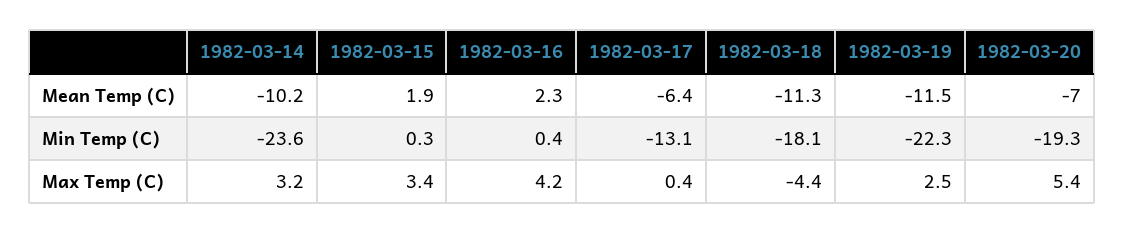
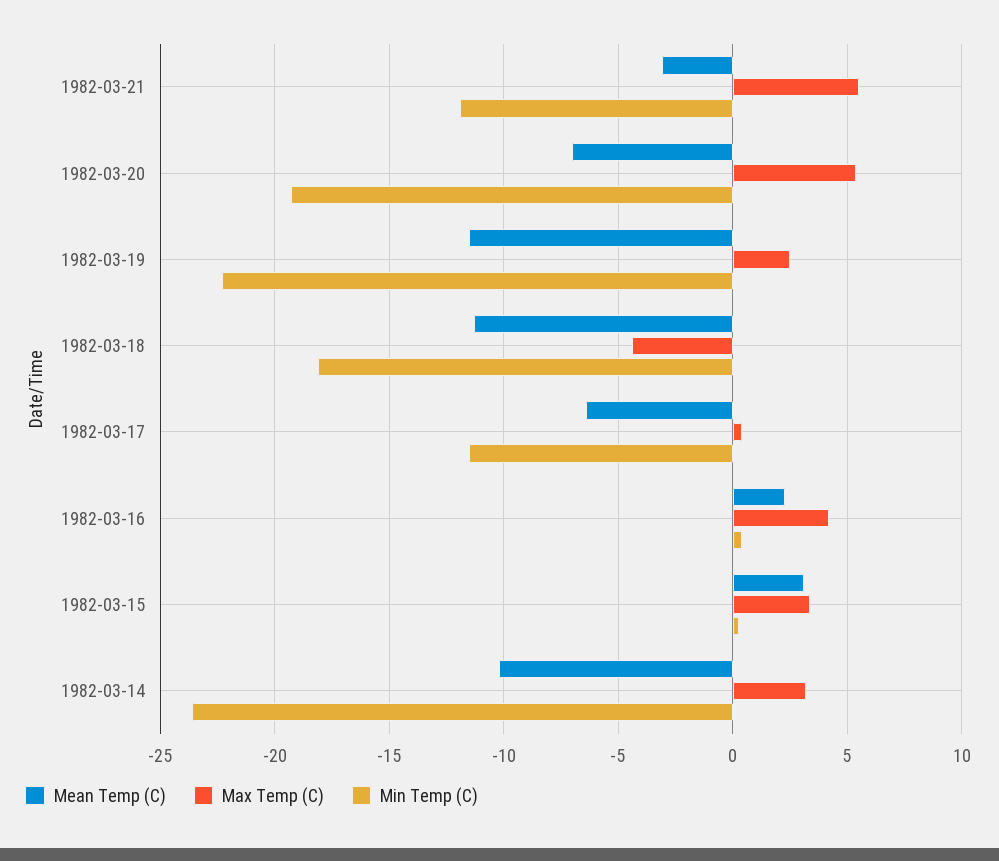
Mean Temp (C), 1982-03-15: 1.9 -> 3
Min Temp (C), 1982-03-17: -13.1 -> -11.5
Mean Temp (C), 1982-03-21: none -> -3
Max Temp (C), 1982-03-21: none -> 5.5
Min Temp (C), 1982-03-21: none -> -12

